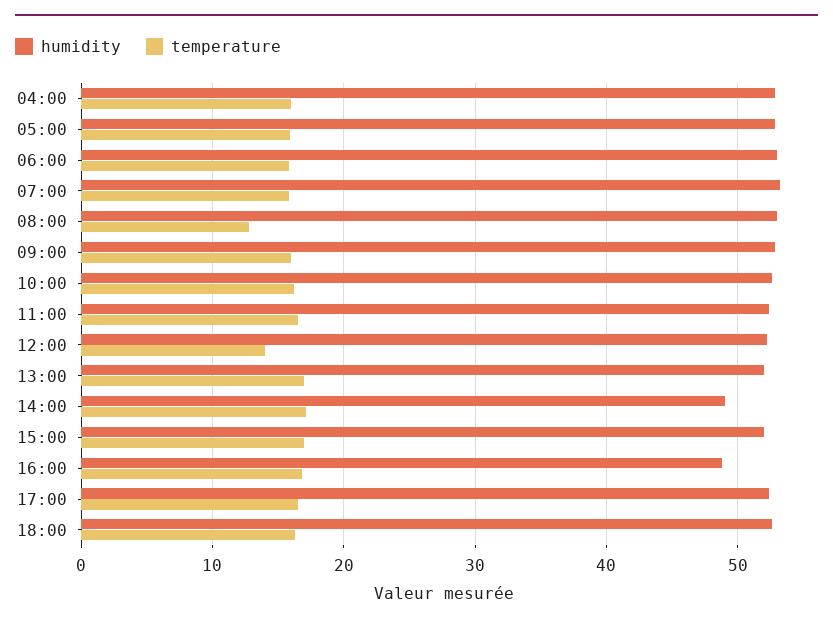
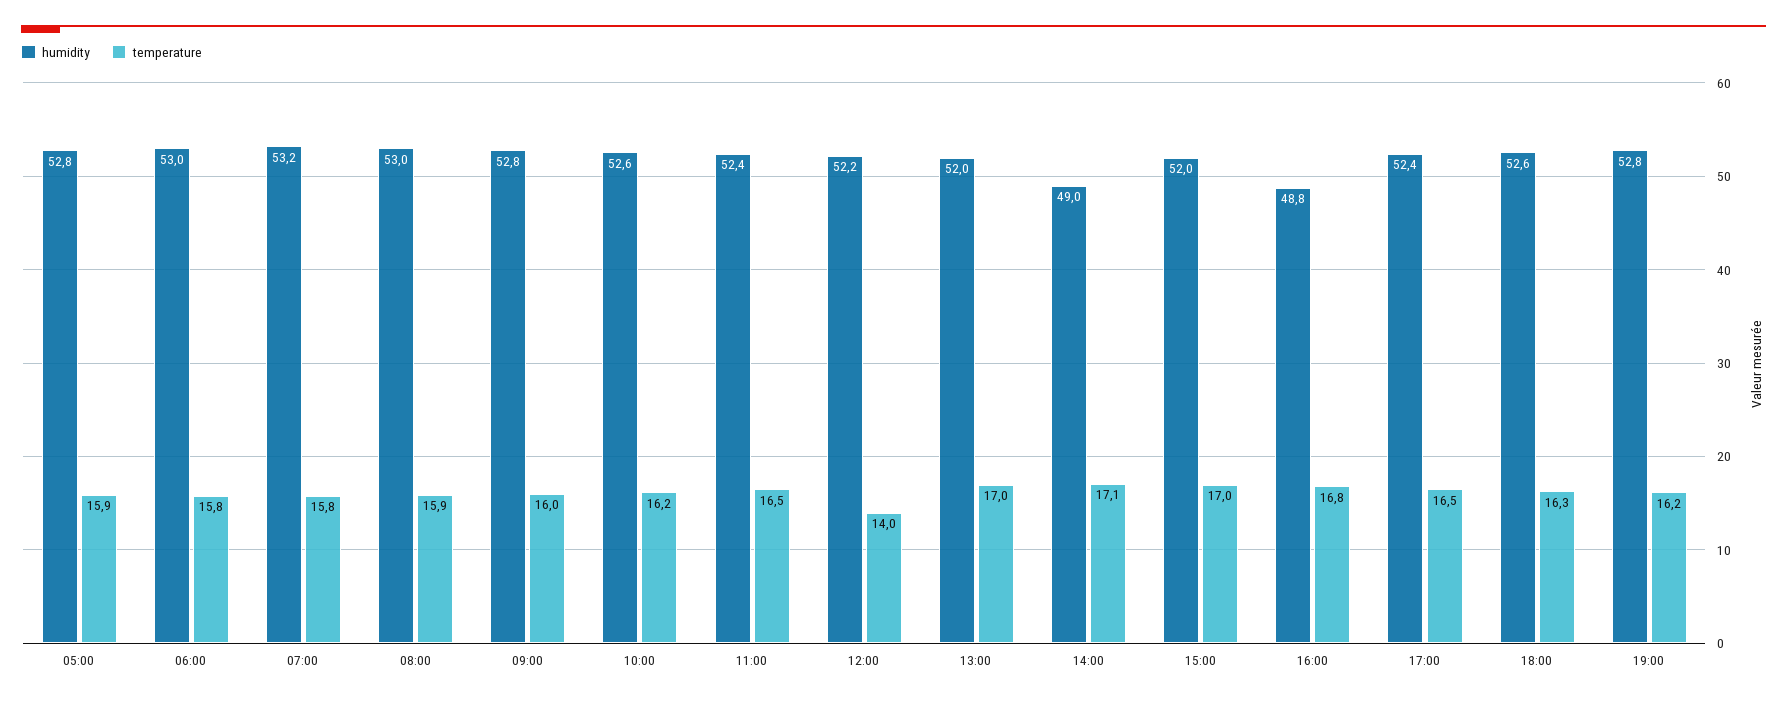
humidity, 04:00: 53 -> none
temperature, 04:00: 16 -> none
temperature, 08:00: 13 -> 15.9
humidity, 19:00: none -> 52.8
temperature, 19:00: none -> 16.2

